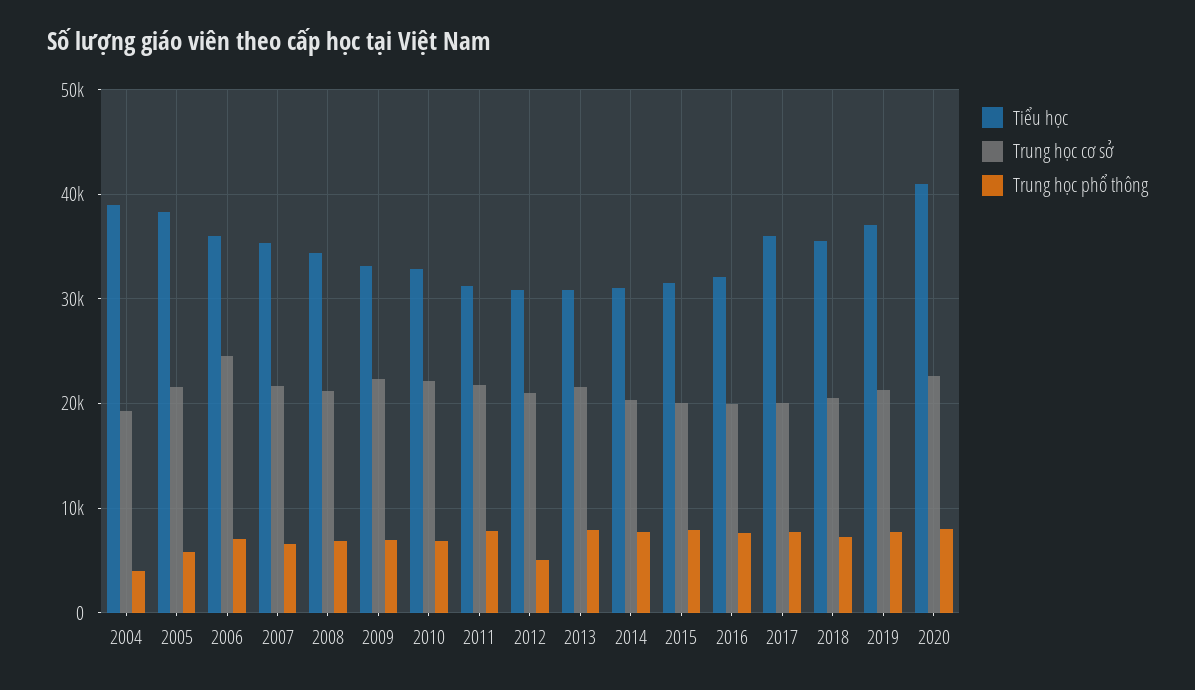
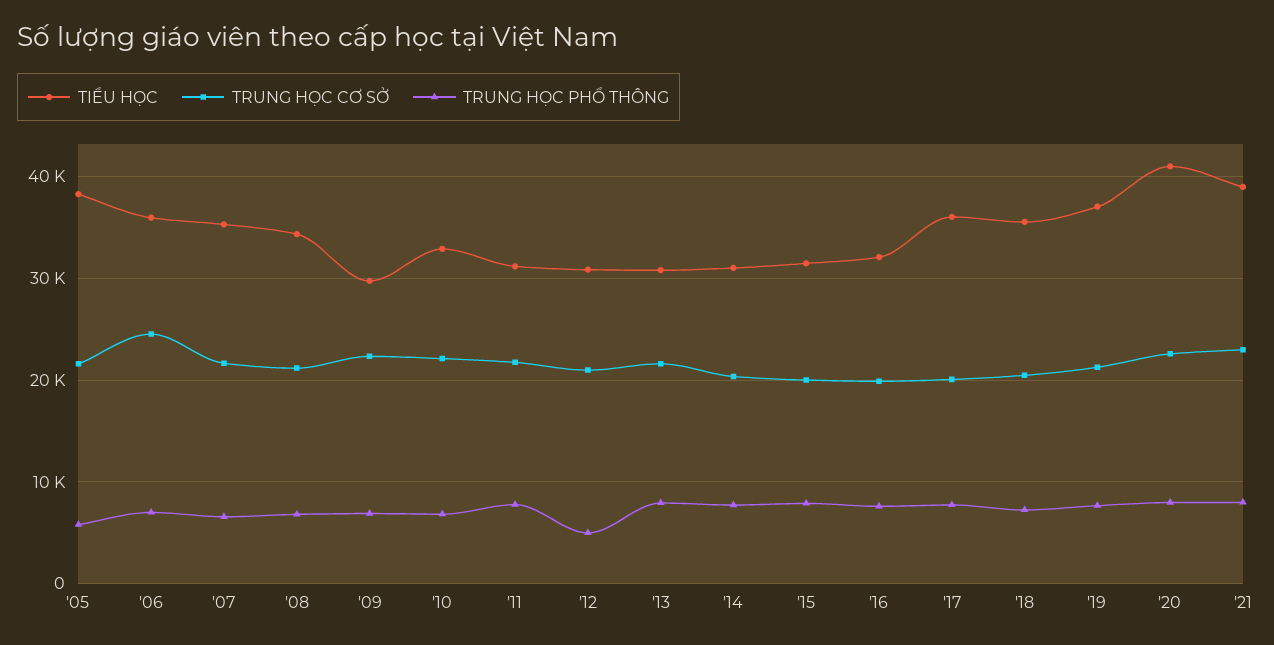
Tiểu học, 2004: 39000 -> none
Trung học cơ sở, 2004: 19000 -> none
Trung học phổ thông, 2004: 4000 -> none
Tiểu học, 2009: 33000 -> 30000
Tiểu học, '21: none -> 39000
Trung học cơ sở, '21: none -> 23000
Trung học phổ thông, '21: none -> 8000

